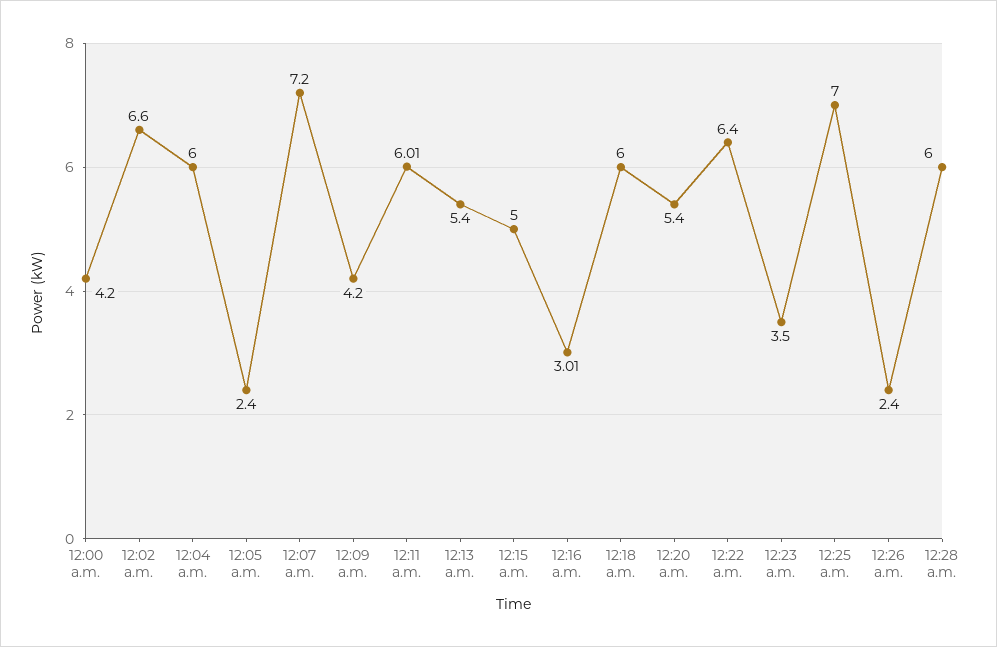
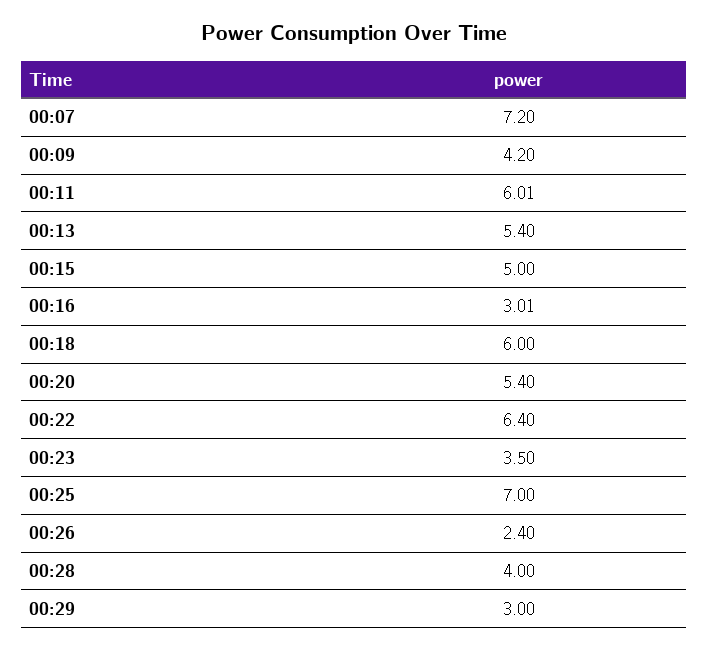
12:00 a.m.: 4.2 -> none
12:02 a.m.: 6.6 -> none
12:04 a.m.: 6 -> none
12:05 a.m.: 2.4 -> none
12:28 a.m.: 6 -> 4
00:29: none -> 3

